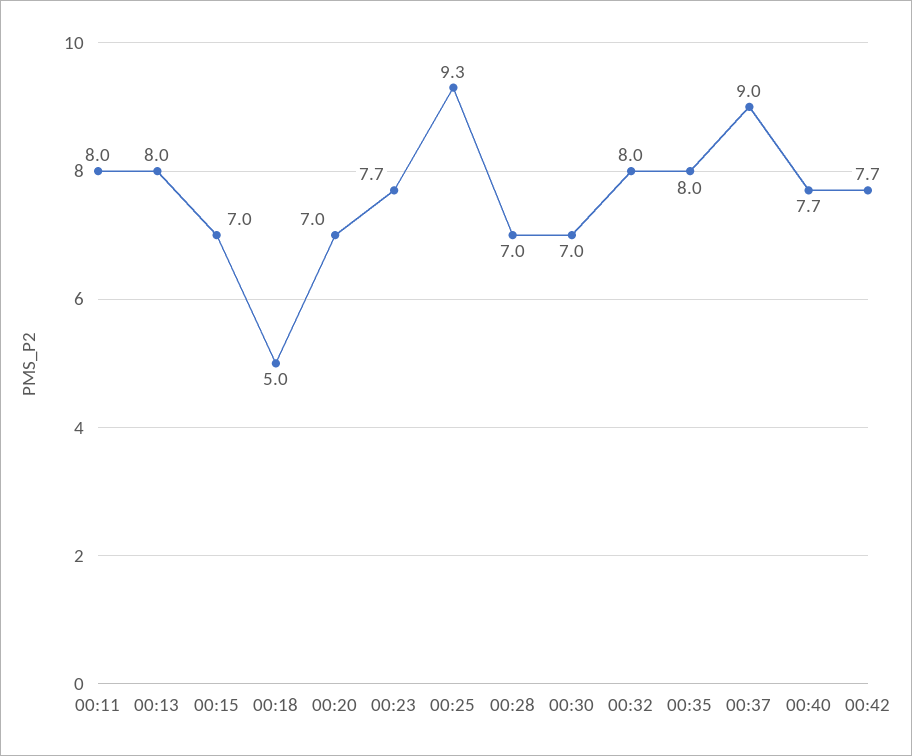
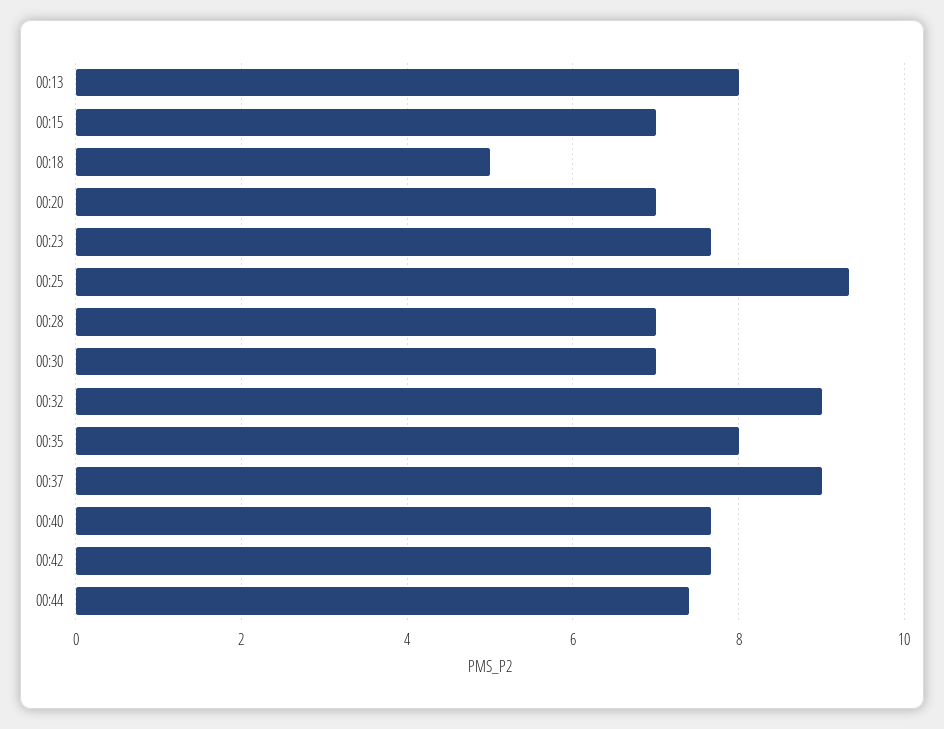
00:11: 8 -> none
00:32: 8 -> 9
00:44: none -> 7.4

